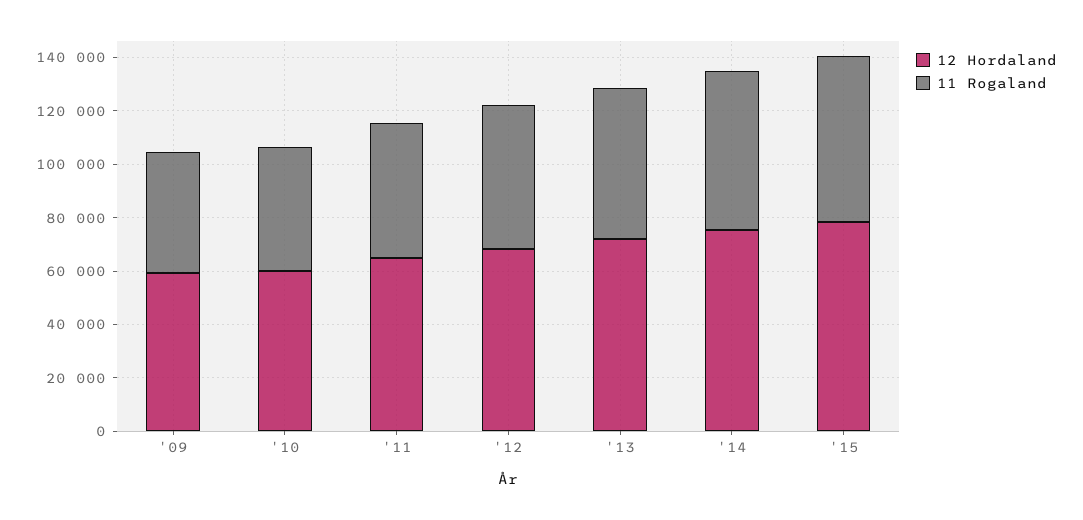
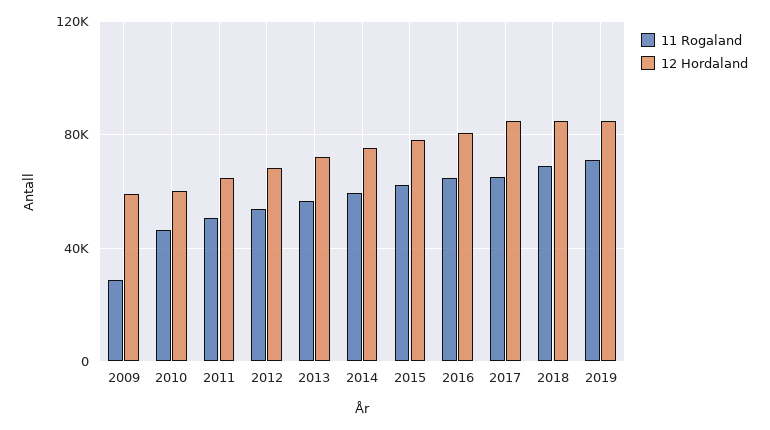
11 Rogaland, '09: 45000 -> 30000
11 Rogaland, 2016: none -> 65000
12 Hordaland, 2016: none -> 80000
11 Rogaland, 2017: none -> 65000
12 Hordaland, 2017: none -> 85000
11 Rogaland, 2018: none -> 70000
12 Hordaland, 2018: none -> 85000
11 Rogaland, 2019: none -> 70000
12 Hordaland, 2019: none -> 85000

